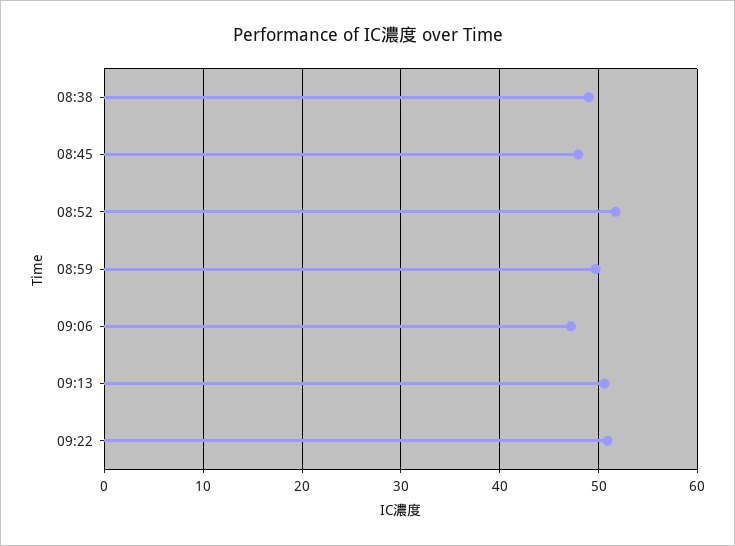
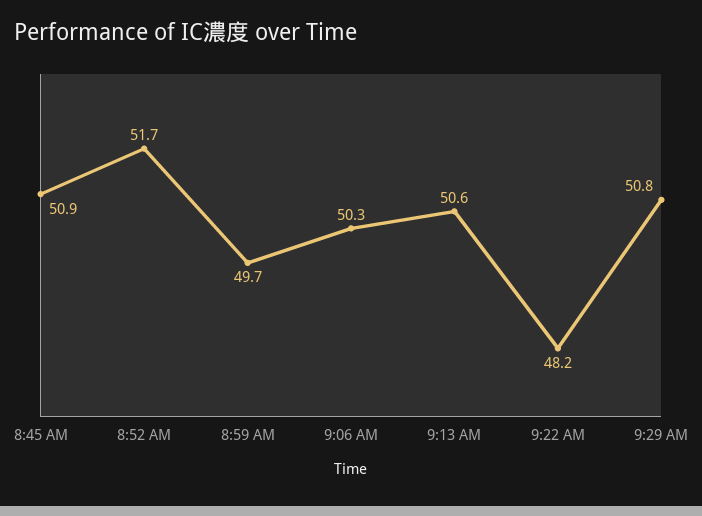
08:38: 49 -> none
08:45: 48 -> 50.9
09:06: 47 -> 50.3
09:22: 51 -> 48.2
9:29 AM: none -> 50.8

